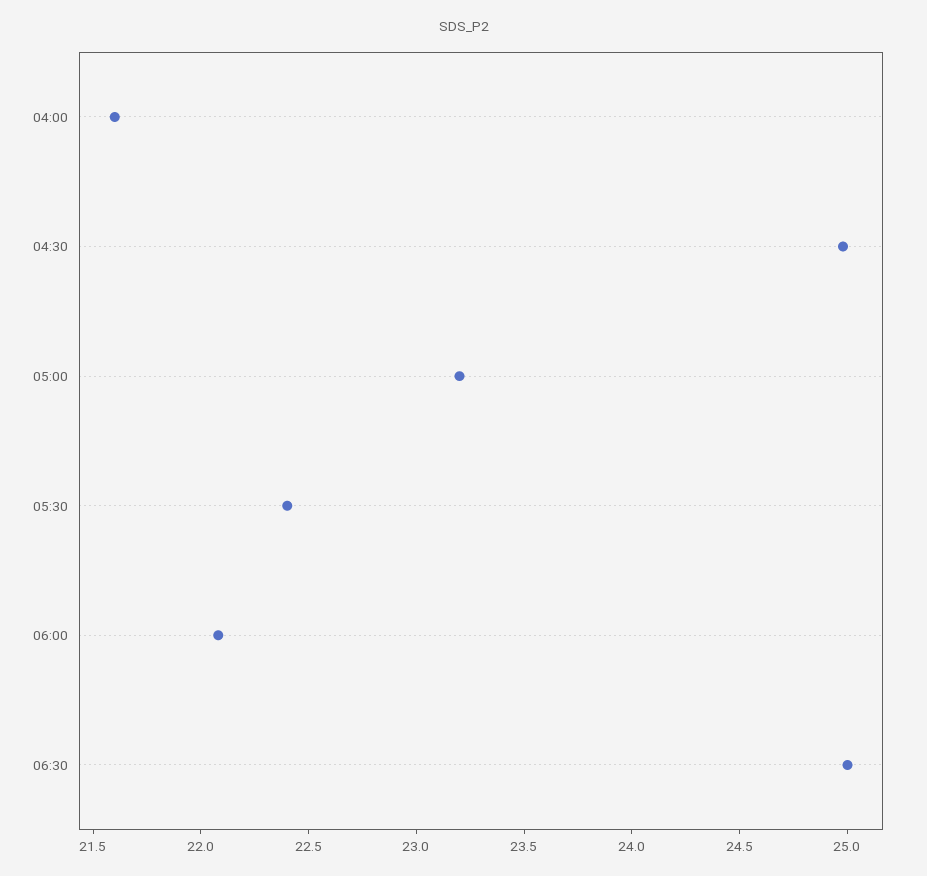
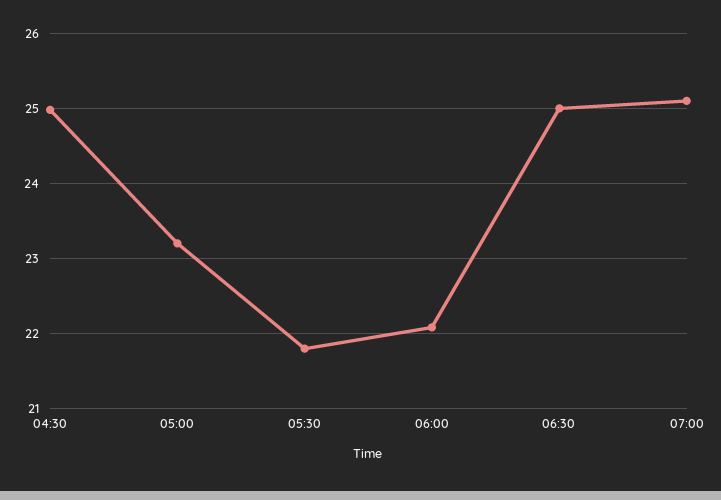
04:00: 21.6 -> none
05:30: 22.4 -> 21.8
07:00: none -> 25.1

